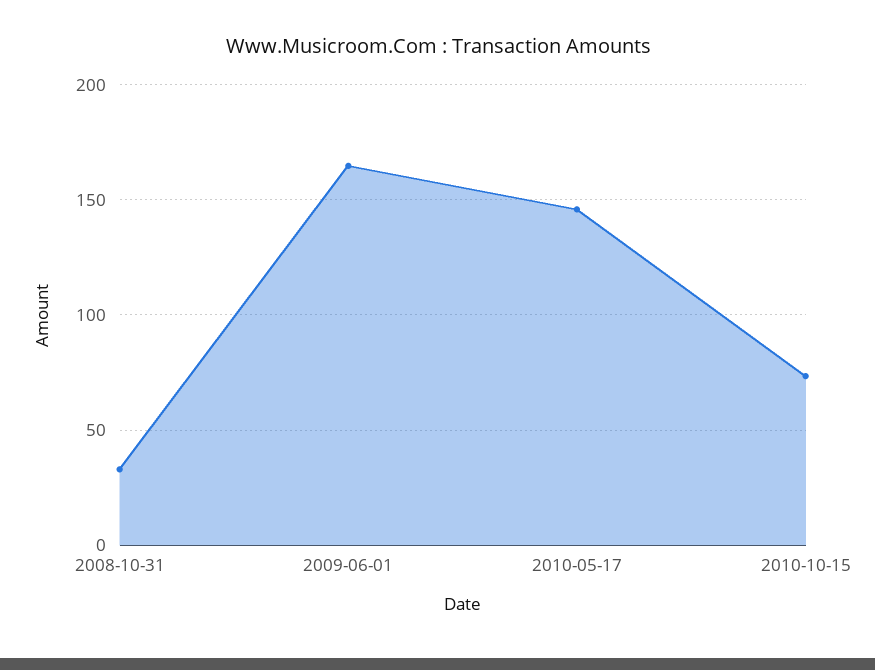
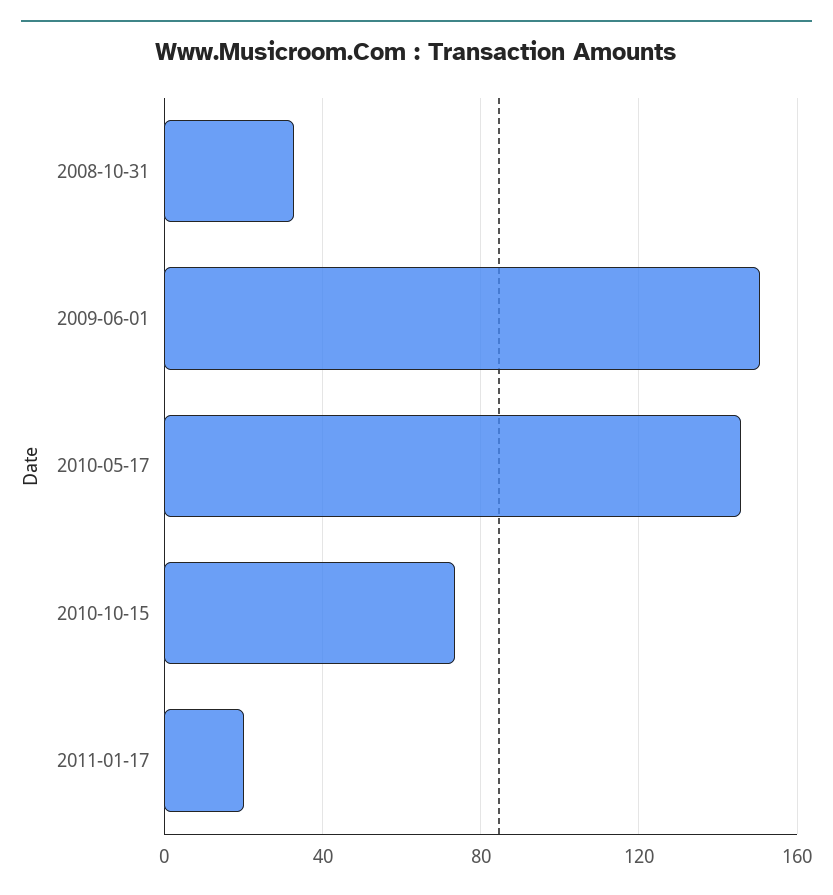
2009-06-01: 165 -> 150
2011-01-17: none -> 20

